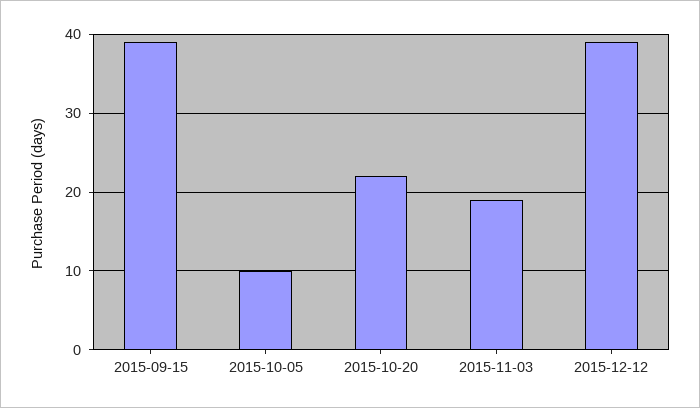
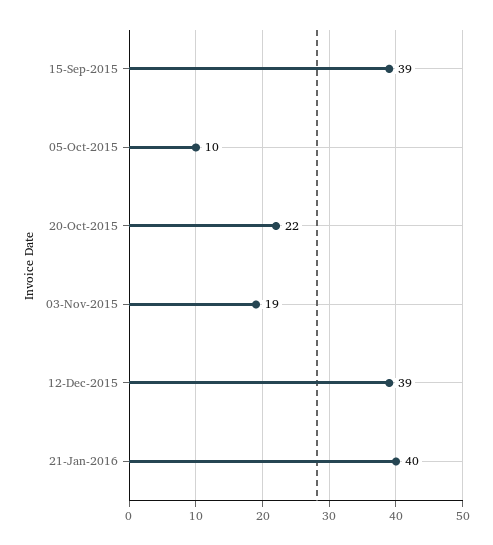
21-Jan-2016: none -> 40

